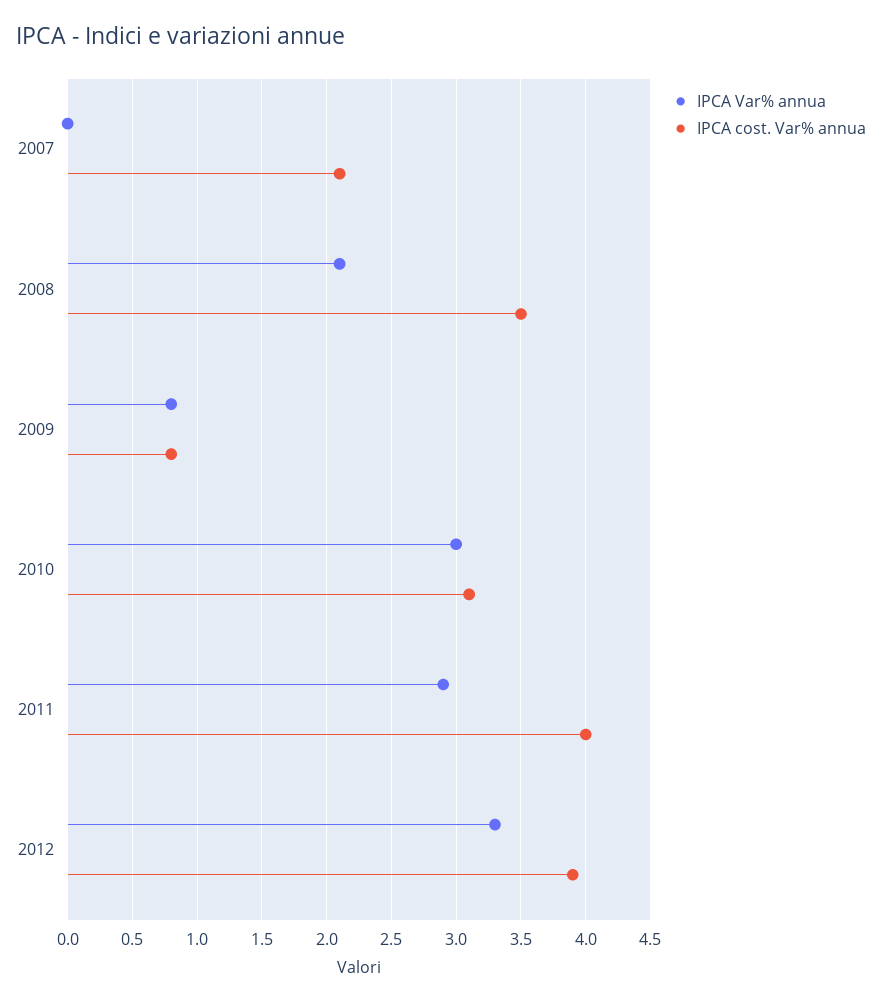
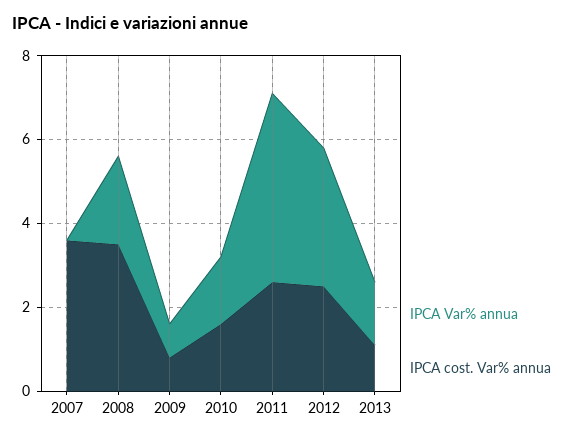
IPCA cost. Var% annua, 2007: 2.1 -> 3.5
IPCA Var% annua, 2010: 3 -> 1.5
IPCA cost. Var% annua, 2010: 3.1 -> 1.5
IPCA Var% annua, 2011: 2.9 -> 4.5
IPCA cost. Var% annua, 2011: 4 -> 2.5
IPCA cost. Var% annua, 2012: 3.9 -> 2.5
IPCA Var% annua, 2013: none -> 1.5
IPCA cost. Var% annua, 2013: none -> 1

